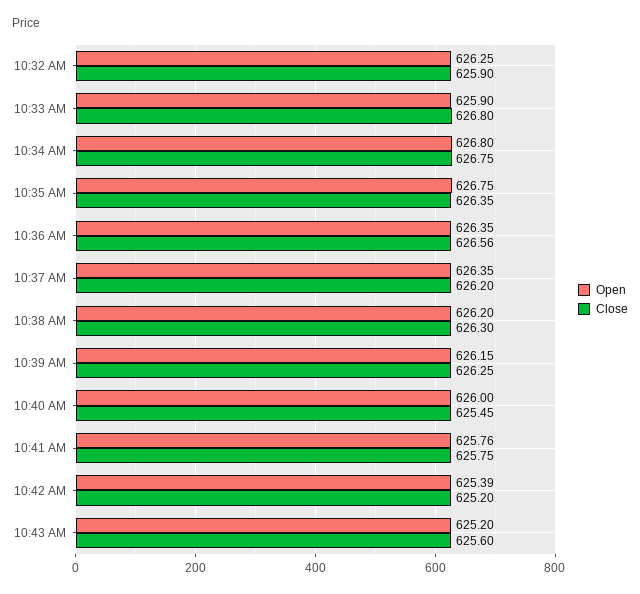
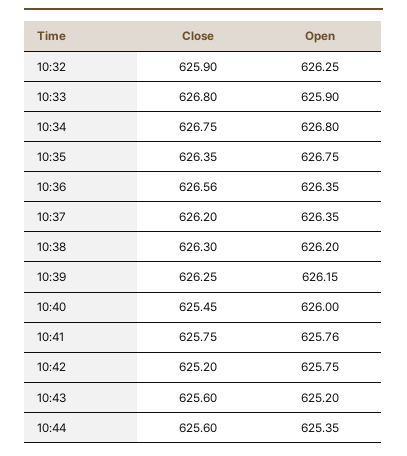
Open, 10:42 AM: 625.39 -> 625.75
Close, 10:44: none -> 625.6
Open, 10:44: none -> 625.35

